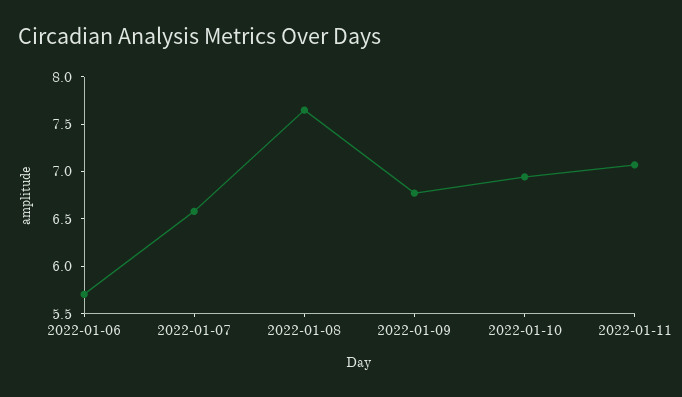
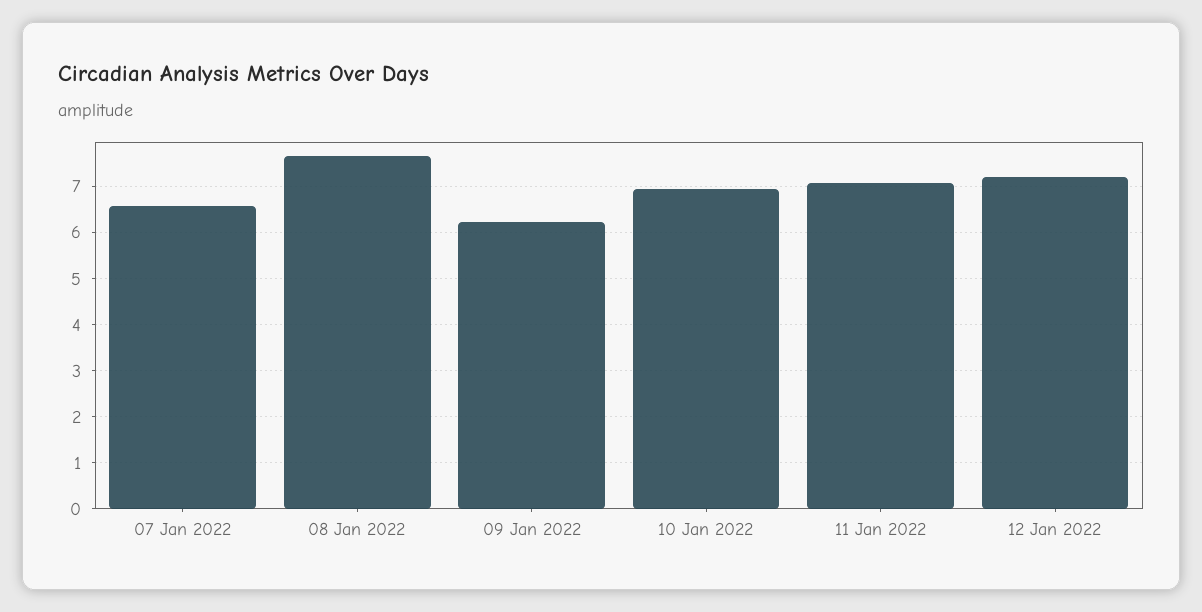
2022-01-06: 5.7 -> none
2022-01-09: 6.8 -> 6.2
12 Jan 2022: none -> 7.2

